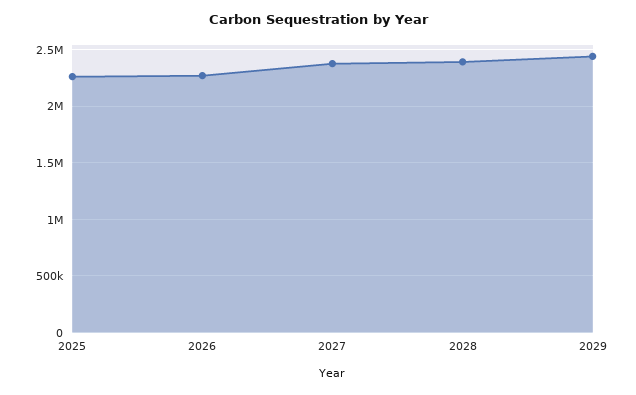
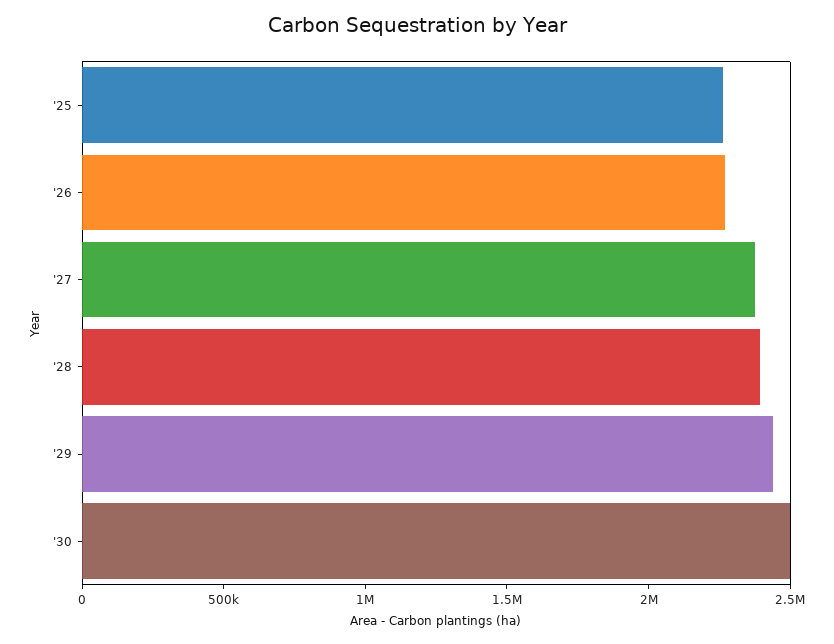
'30: none -> 2500000

